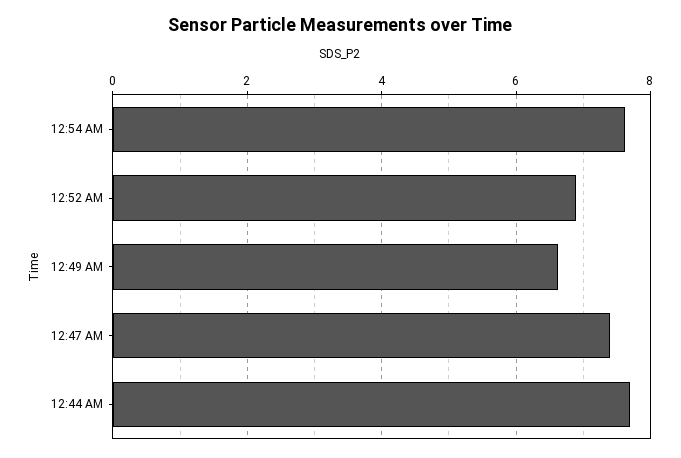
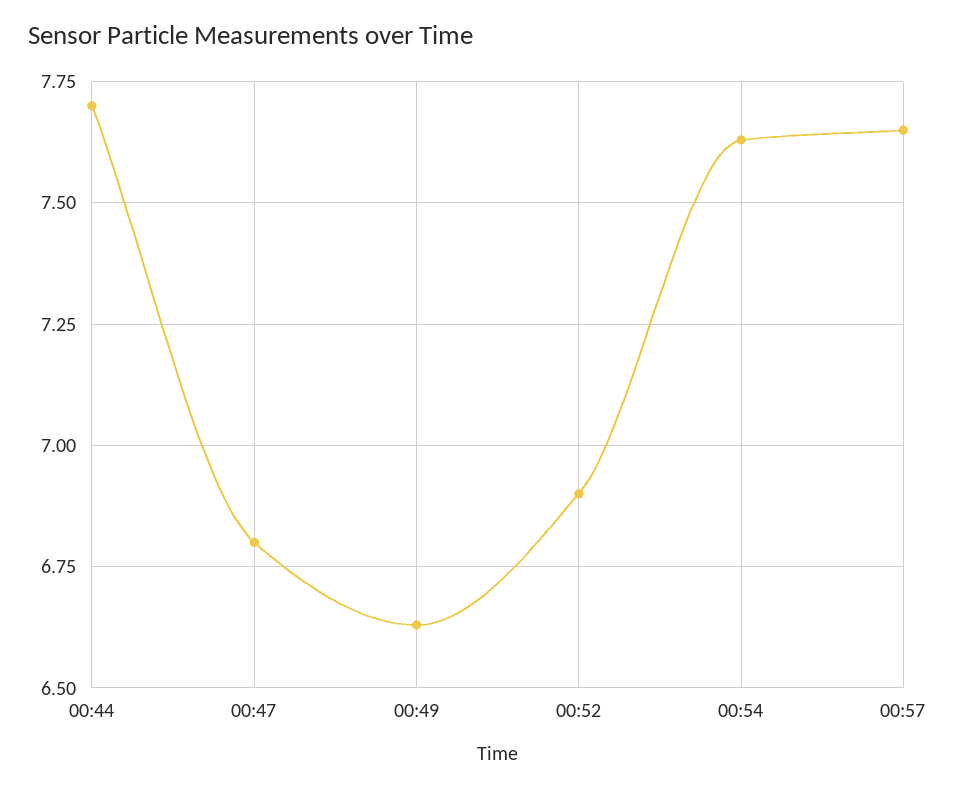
12:47 AM: 7.4 -> 6.8
00:57: none -> 7.65

